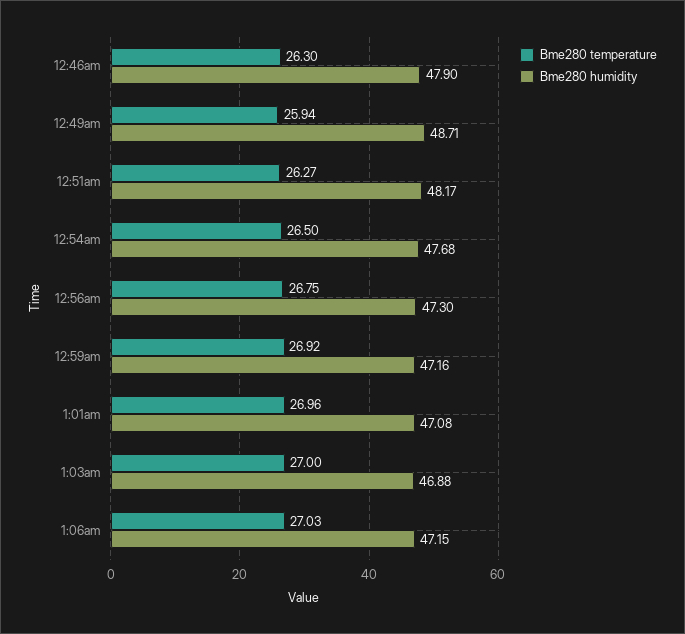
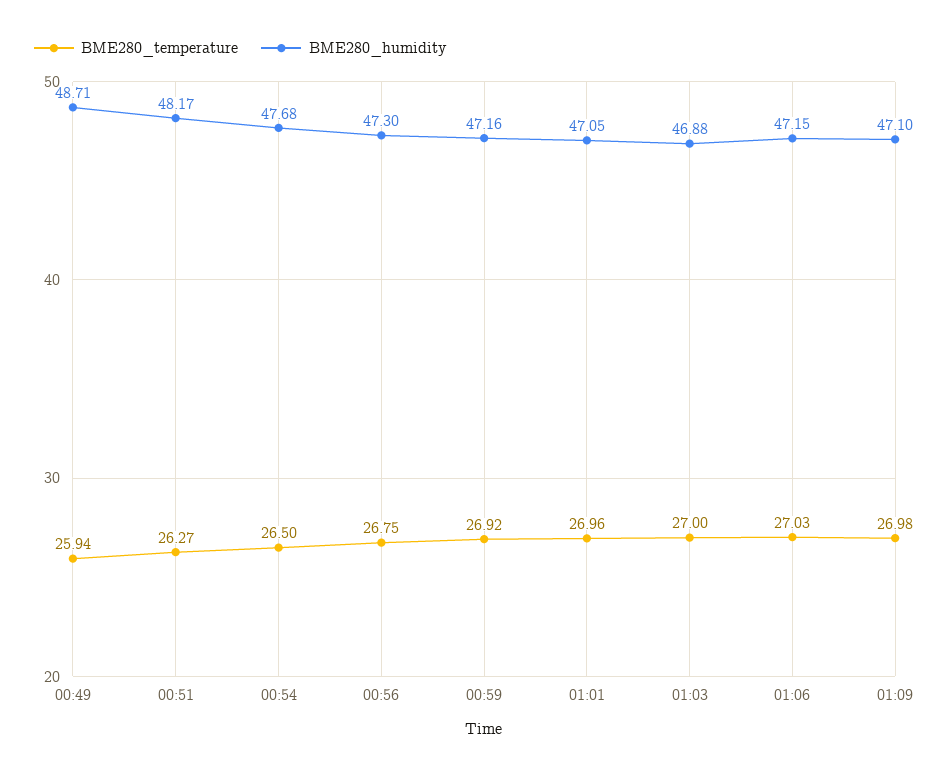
Bme280 temperature, 12:46am: 26.3 -> none
Bme280 humidity, 12:46am: 47.9 -> none
Bme280 humidity, 1:01am: 47.08 -> 47.05
Bme280 temperature, 01:09: none -> 26.98
Bme280 humidity, 01:09: none -> 47.1

